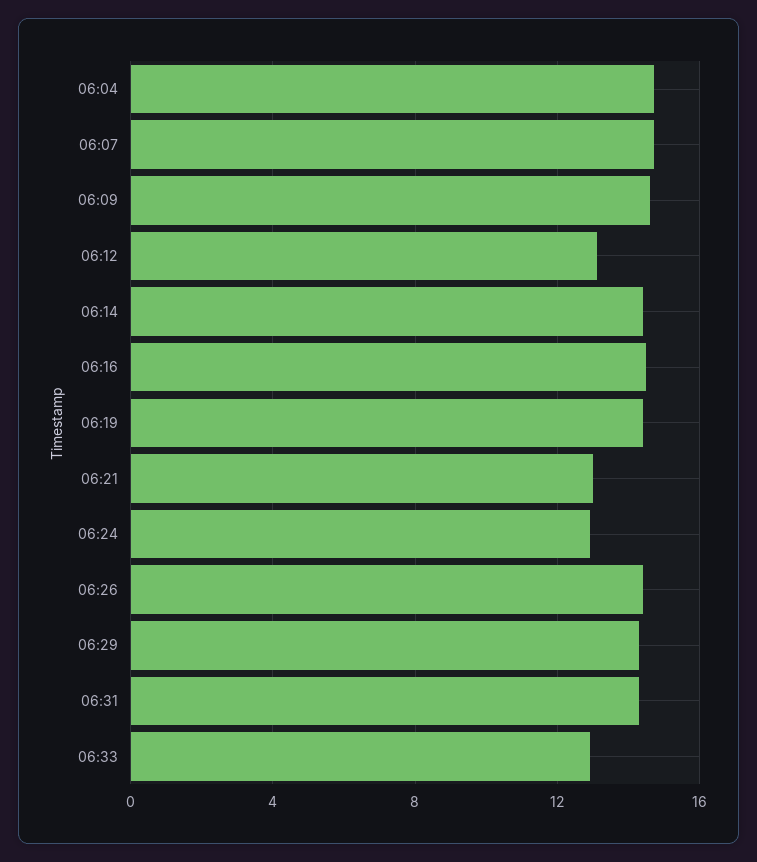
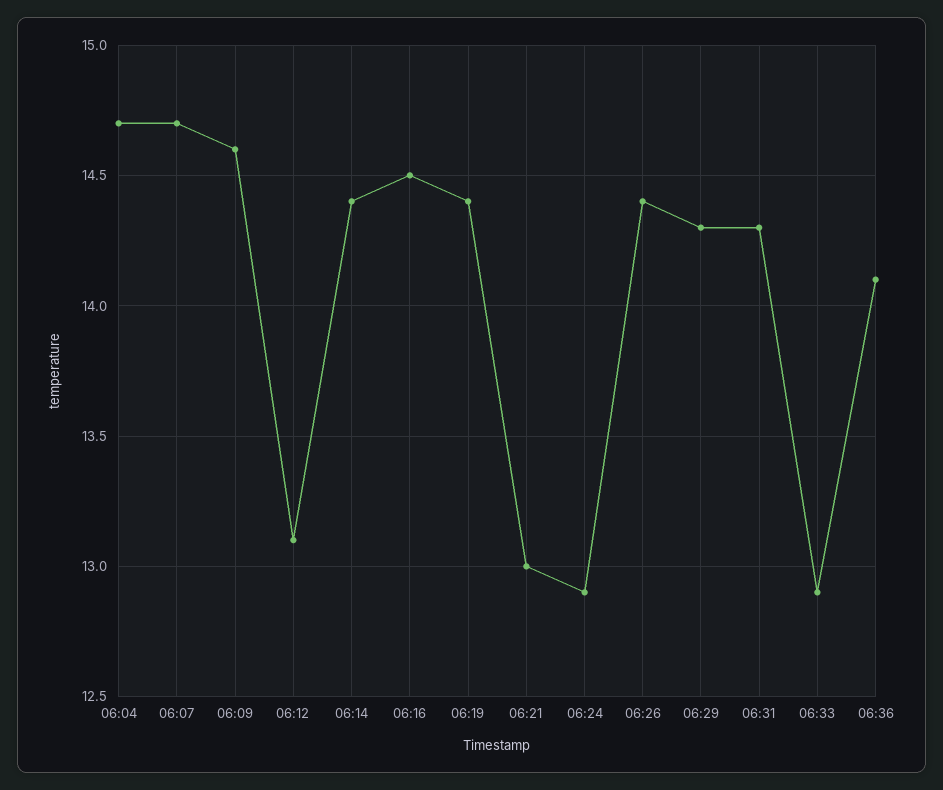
06:36: none -> 14.1

